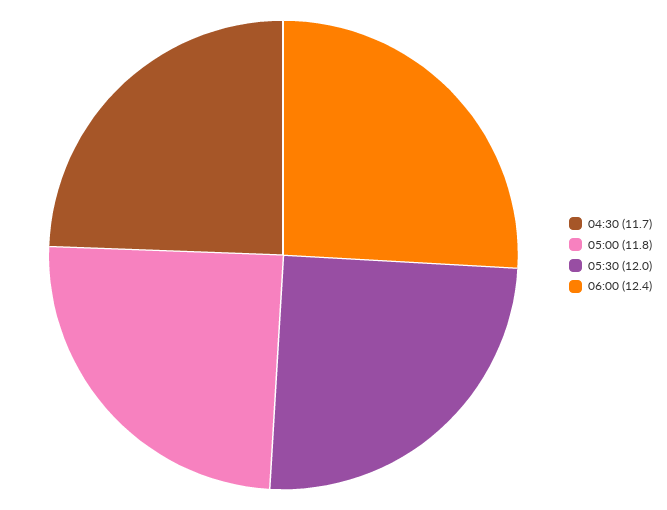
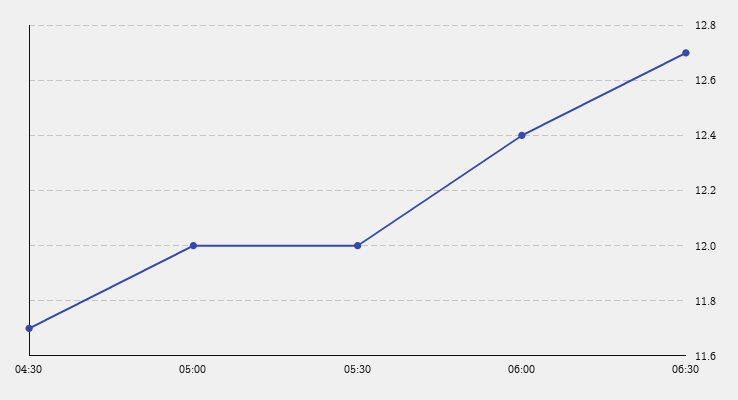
05:00: 11.8 -> 12
06:30: none -> 12.7

